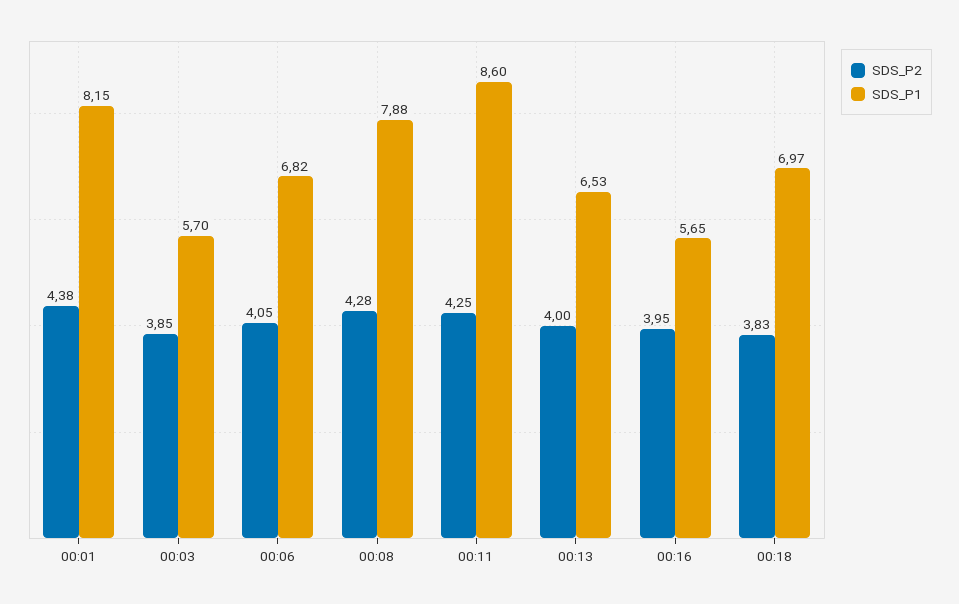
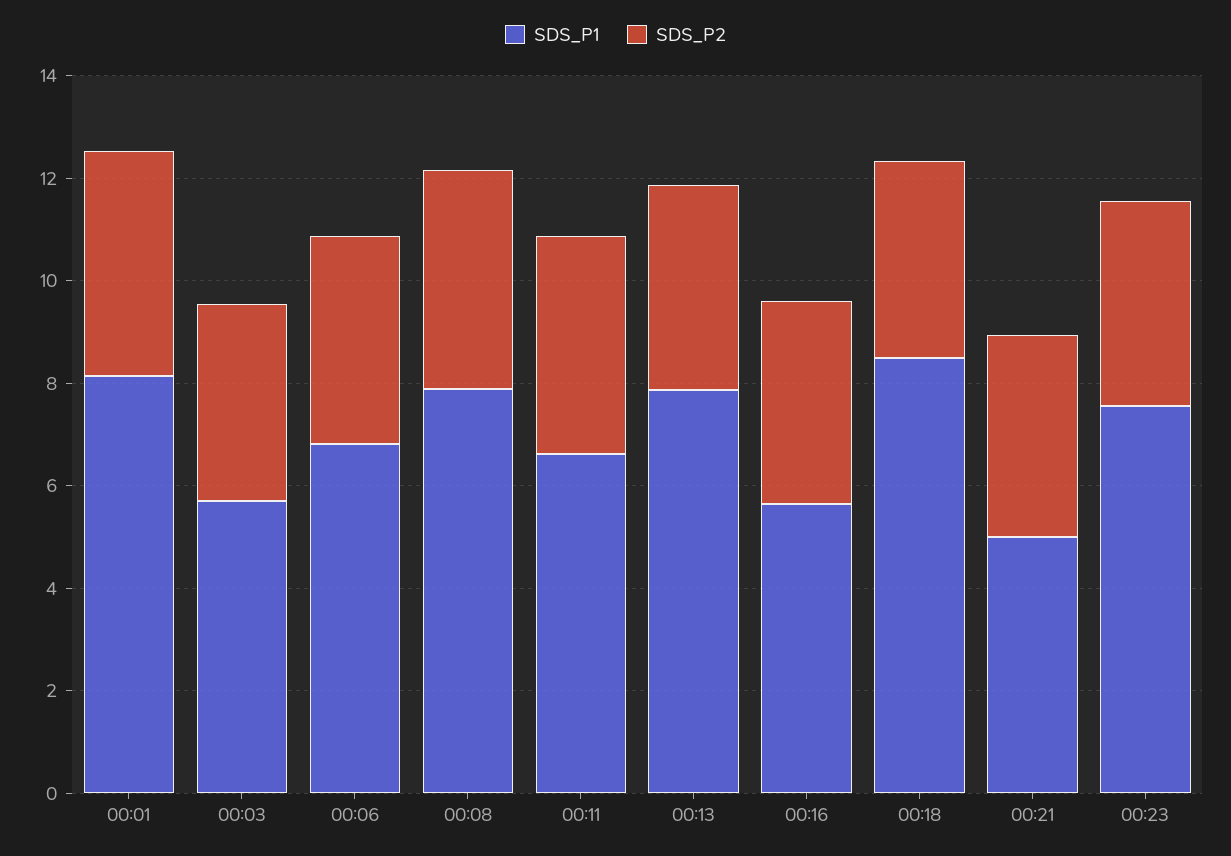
SDS_P1, 00:11: 8.6 -> 6.5
SDS_P1, 00:13: 6.53 -> 8
SDS_P1, 00:18: 6.97 -> 8.5
SDS_P1, 00:21: none -> 5
SDS_P2, 00:21: none -> 4
SDS_P1, 00:23: none -> 7.5
SDS_P2, 00:23: none -> 4

